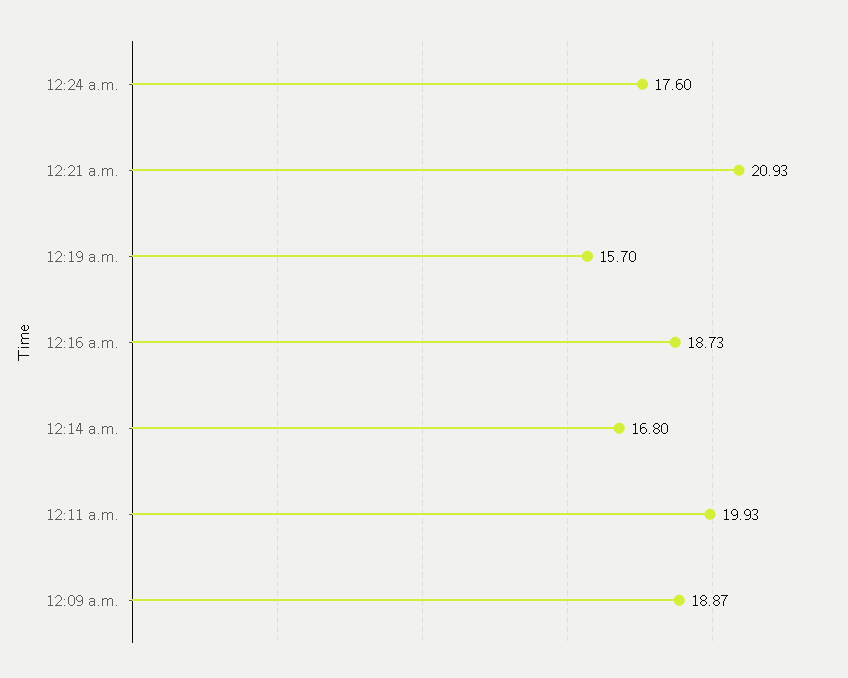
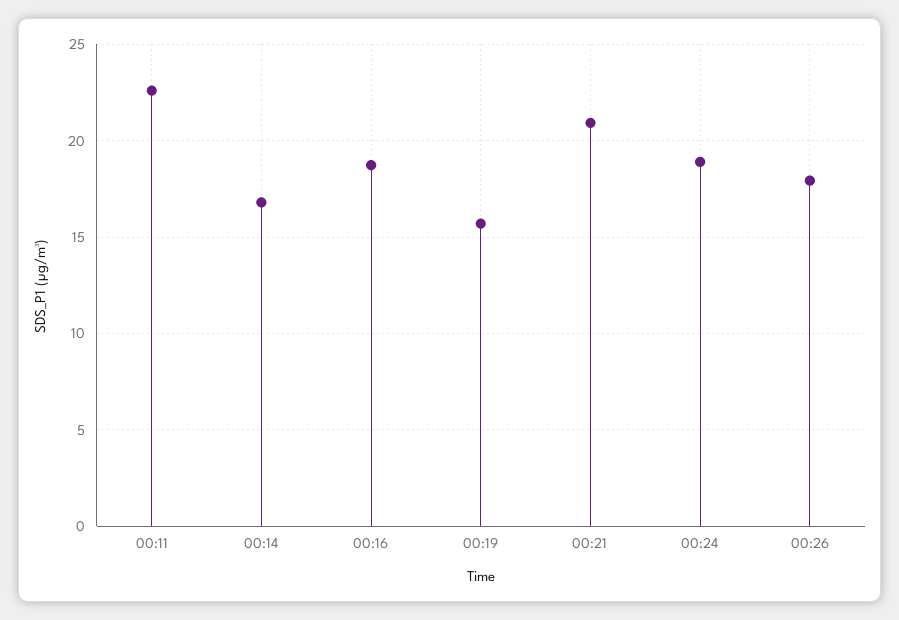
12:24 a.m.: 17.6 -> 19
12:11 a.m.: 19.93 -> 22.5
12:09 a.m.: 18.87 -> none
00:26: none -> 18

